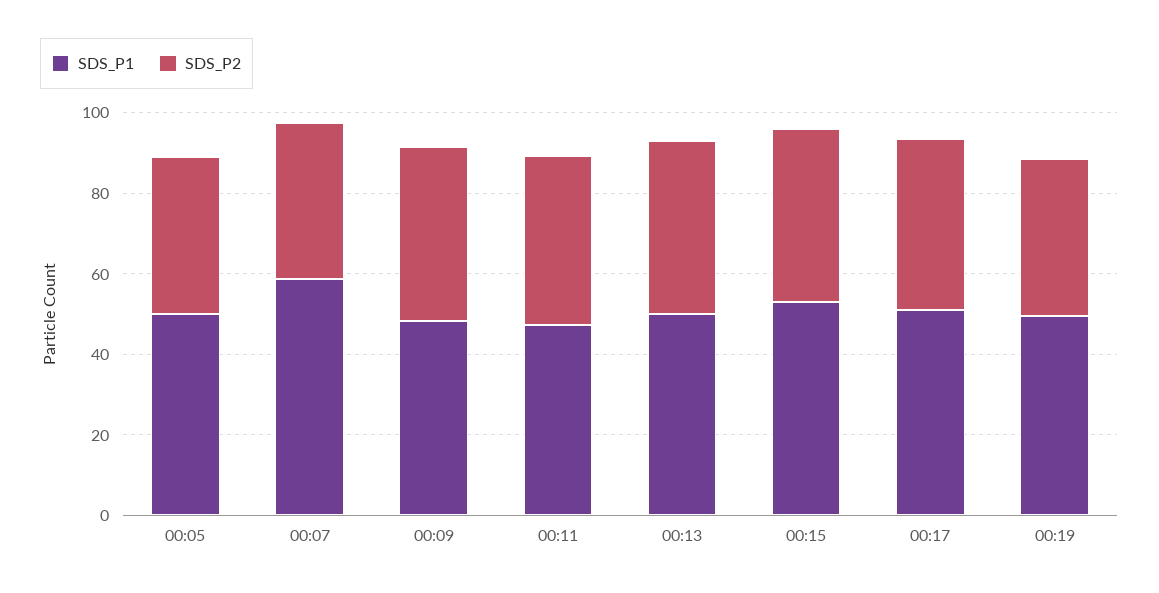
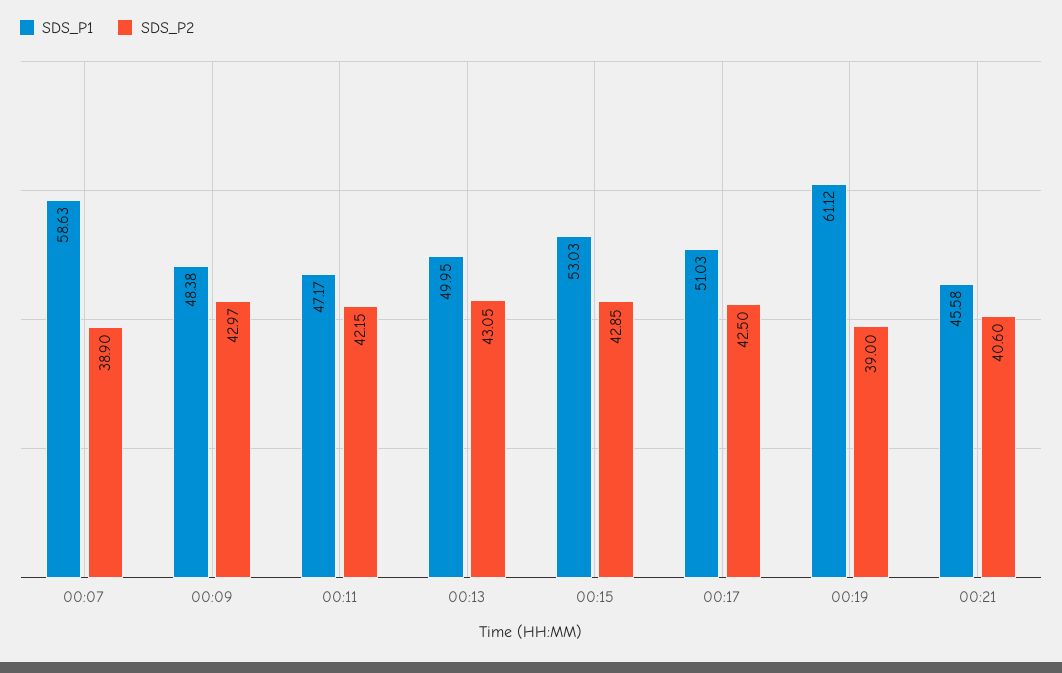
SDS_P1, 00:05: 50 -> none
SDS_P2, 00:05: 40 -> none
SDS_P1, 00:19: 50 -> 61.12
SDS_P1, 00:21: none -> 45.58
SDS_P2, 00:21: none -> 40.6

